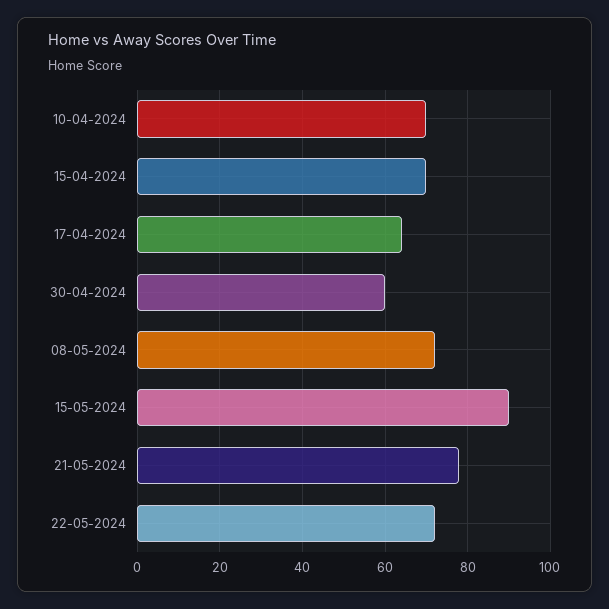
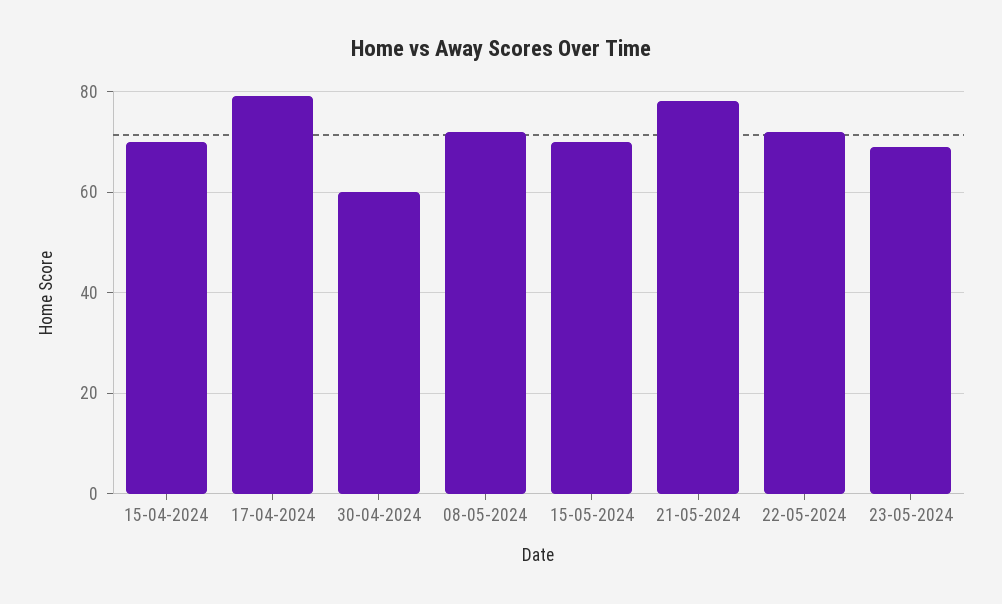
10-04-2024: 70 -> none
17-04-2024: 65 -> 80
15-05-2024: 90 -> 70
23-05-2024: none -> 70

